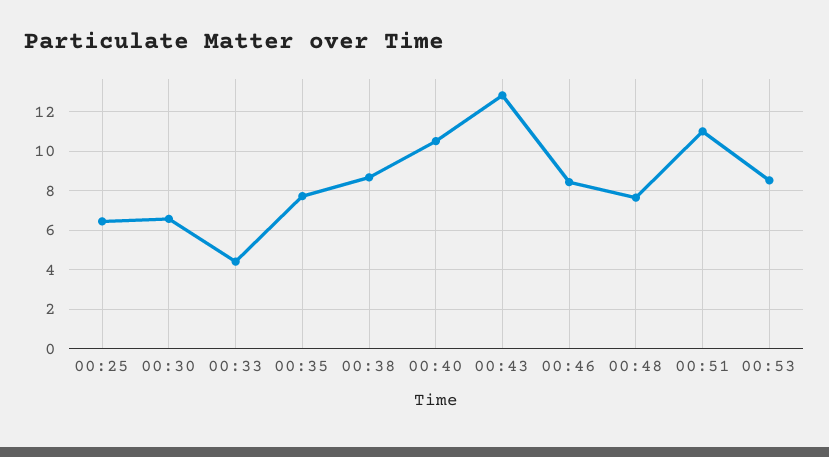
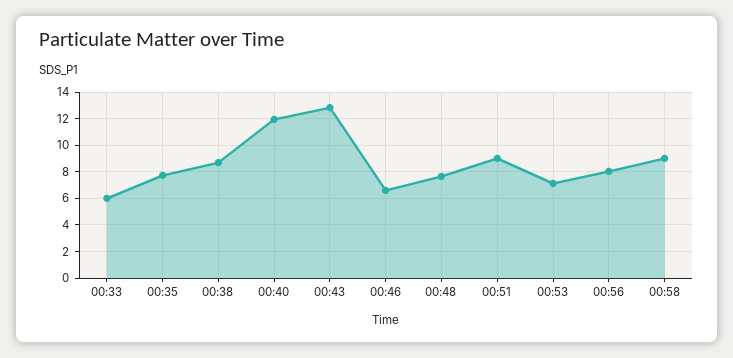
00:25: 6.5 -> none
00:30: 6.5 -> none
00:33: 4.5 -> 6
00:40: 10.5 -> 12
00:46: 8.5 -> 6.5
00:51: 11 -> 9
00:53: 8.5 -> 7
00:56: none -> 8
00:58: none -> 9

